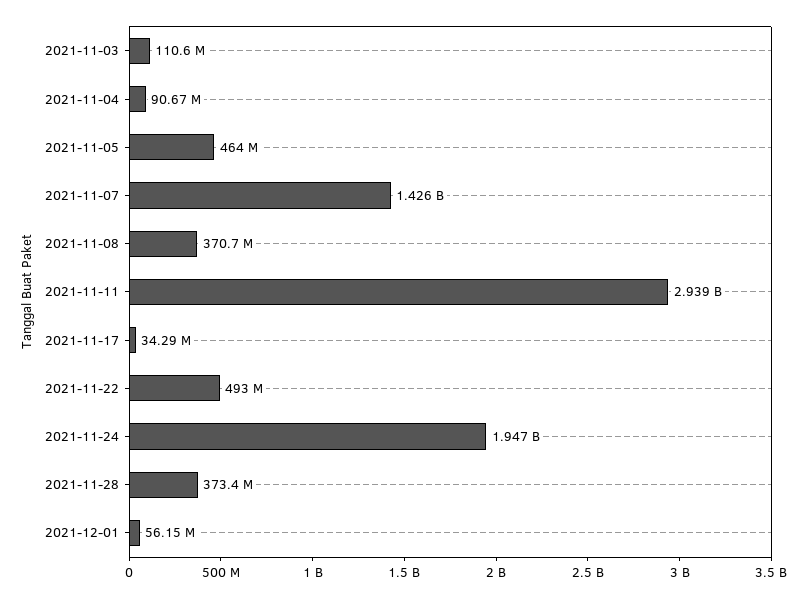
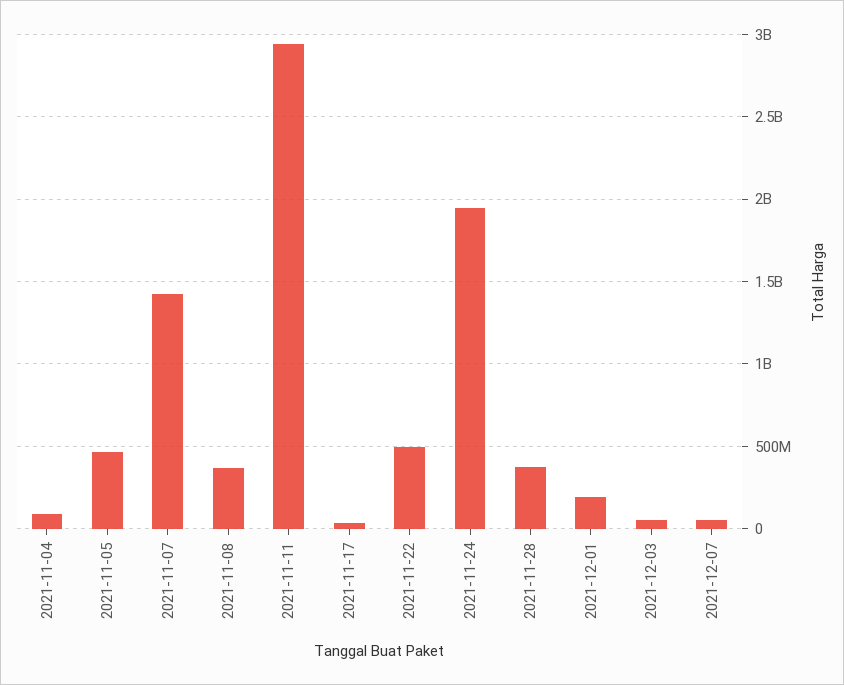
2021-11-03: 110600000 -> none
2021-12-01: 56150000 -> 200000000
2021-12-03: none -> 50000000
2021-12-07: none -> 50000000

